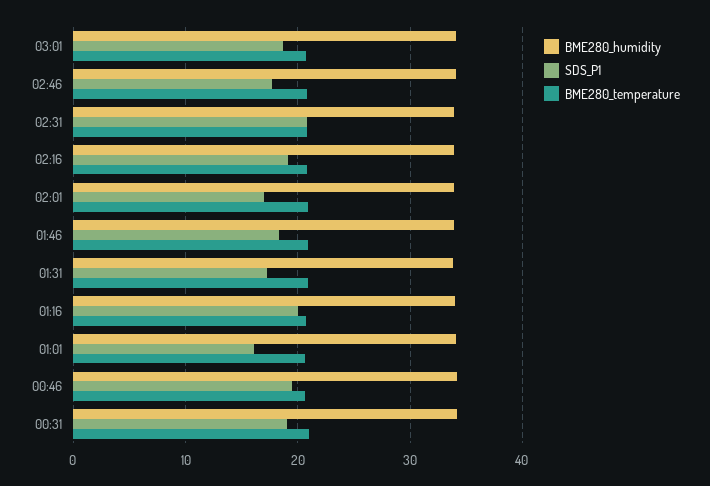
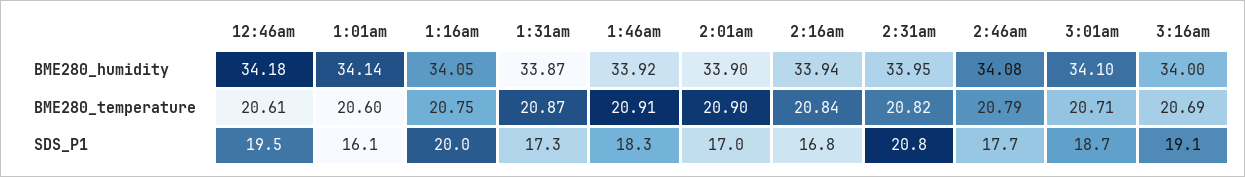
SDS_P1, 02:16: 19 -> 16.8
BME280_humidity, 00:31: 34 -> none
SDS_P1, 00:31: 19 -> none
BME280_temperature, 00:31: 21 -> none
BME280_humidity, 3:16am: none -> 34
BME280_temperature, 3:16am: none -> 20.69
SDS_P1, 3:16am: none -> 19.1

